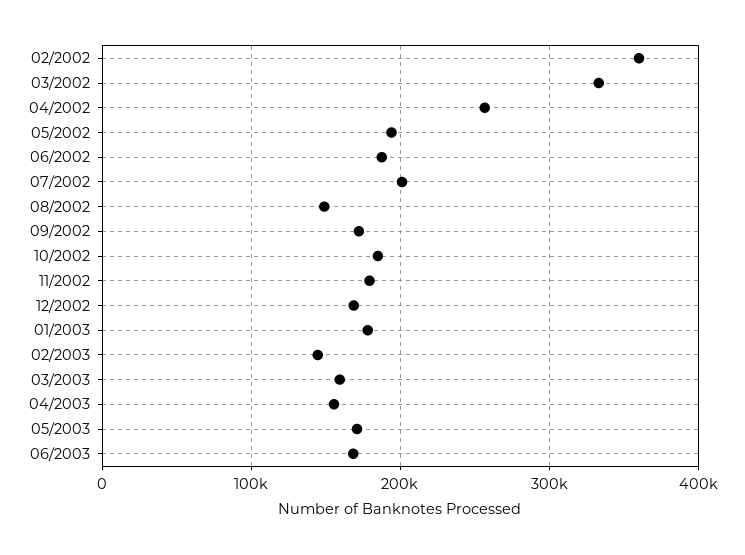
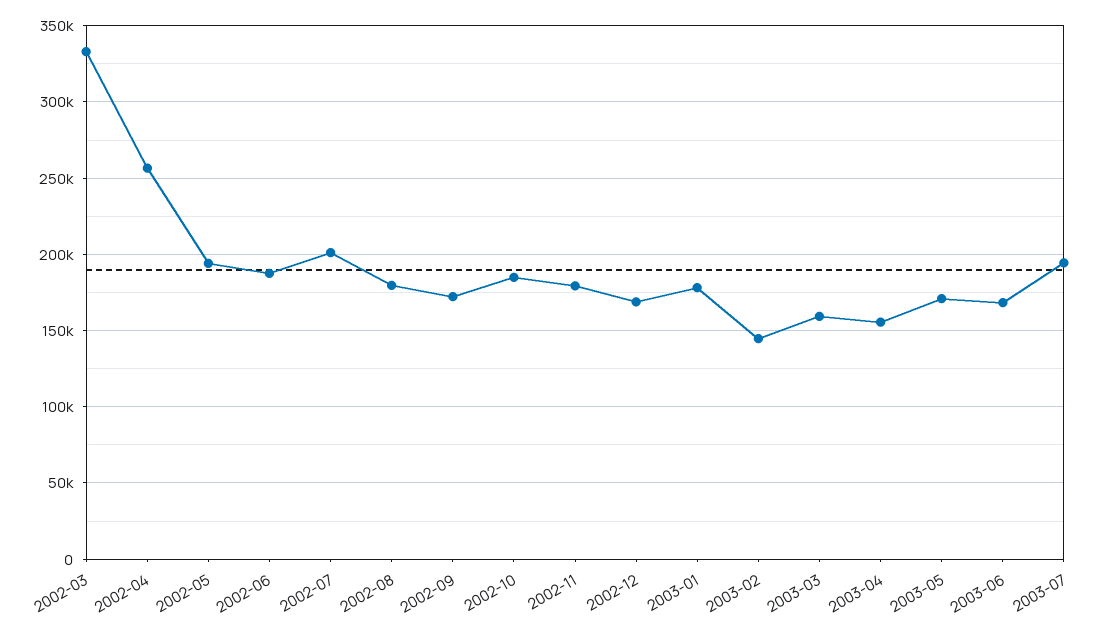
02/2002: 360000 -> none
08/2002: 150000 -> 180000
2003-07: none -> 195000

